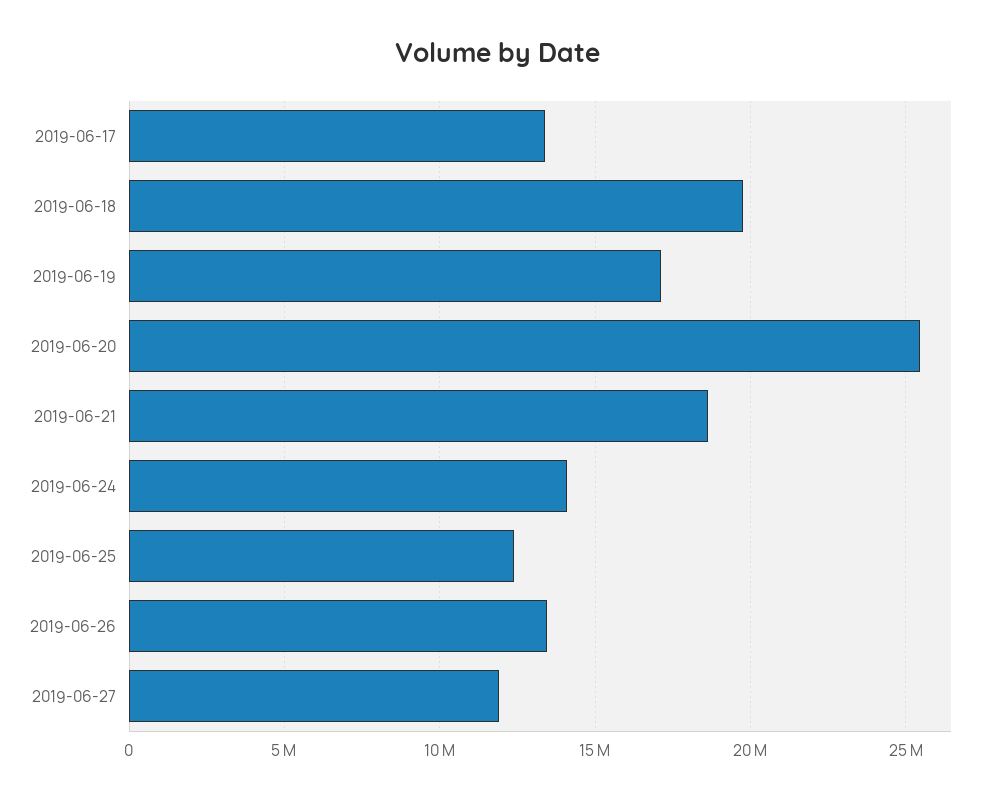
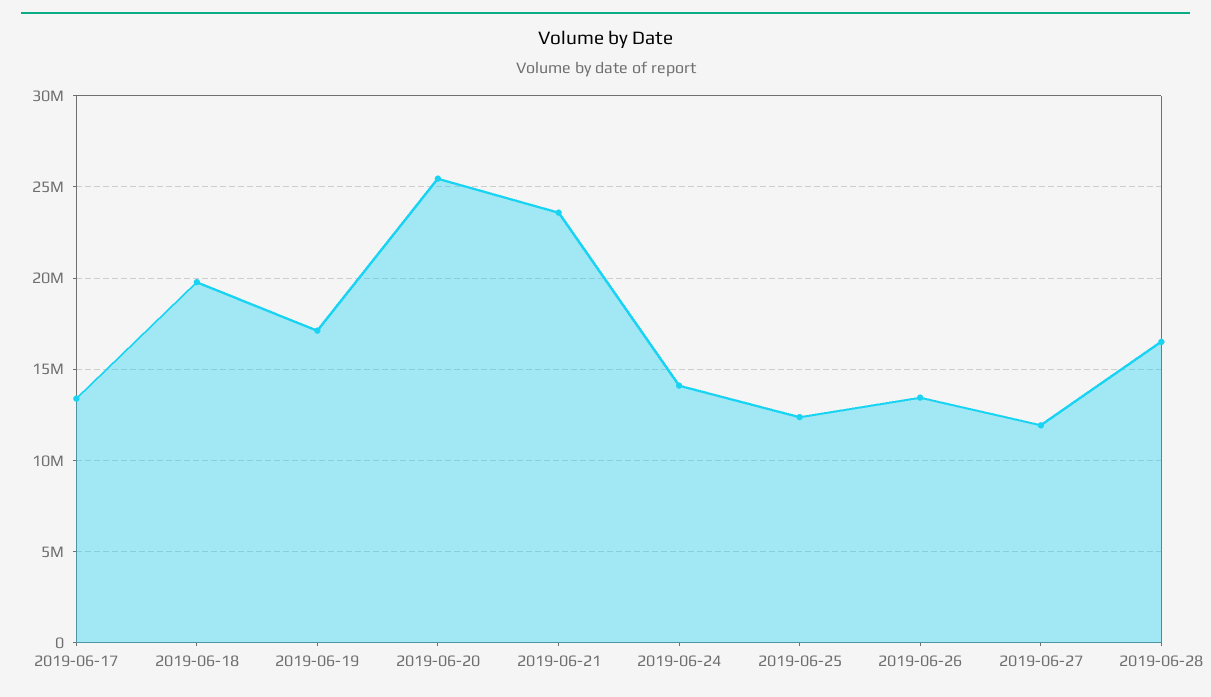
2019-06-21: 18500000 -> 23500000
2019-06-28: none -> 16500000

